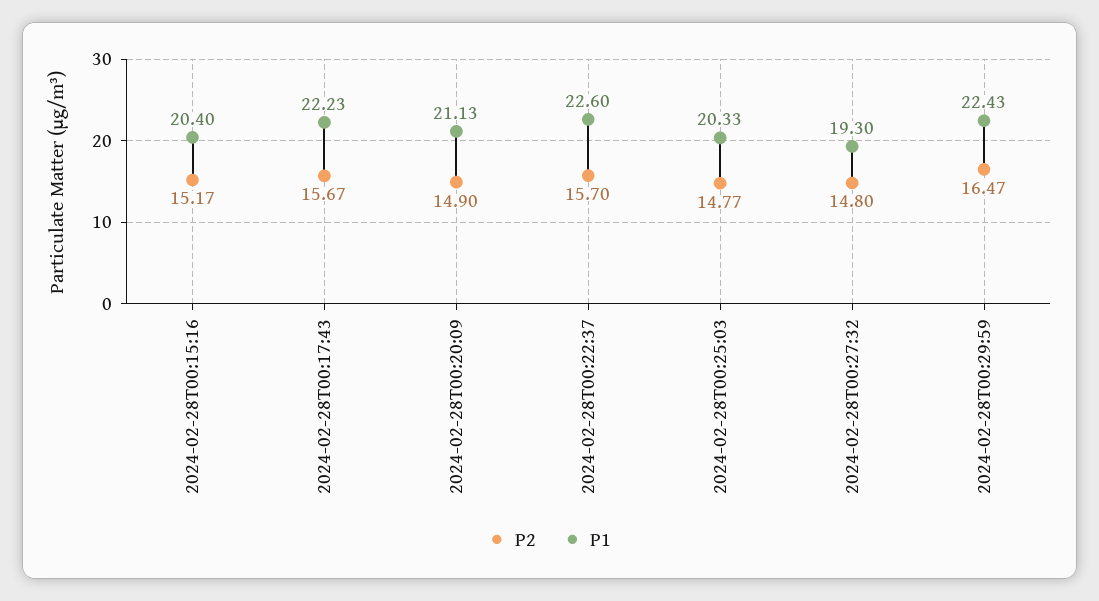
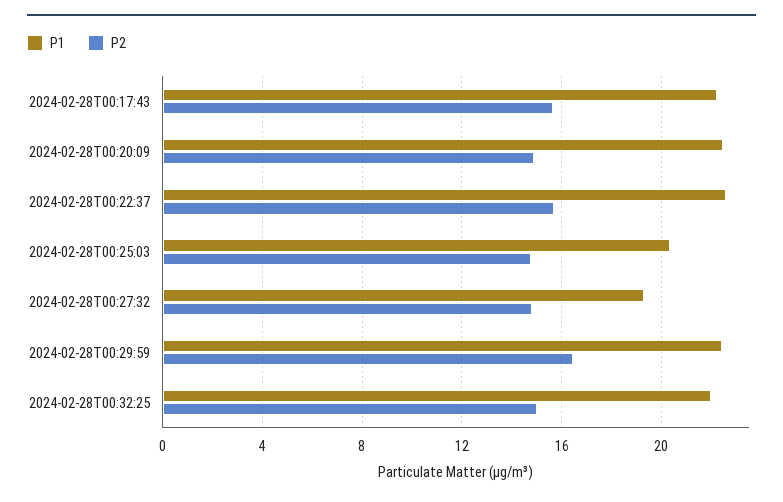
P2, 2024-02-28T00:15:16: 15.17 -> none
P1, 2024-02-28T00:15:16: 20.4 -> none
P1, 2024-02-28T00:20:09: 21.13 -> 22.5
P1, 2024-02-28T00:32:25: none -> 22
P2, 2024-02-28T00:32:25: none -> 15

